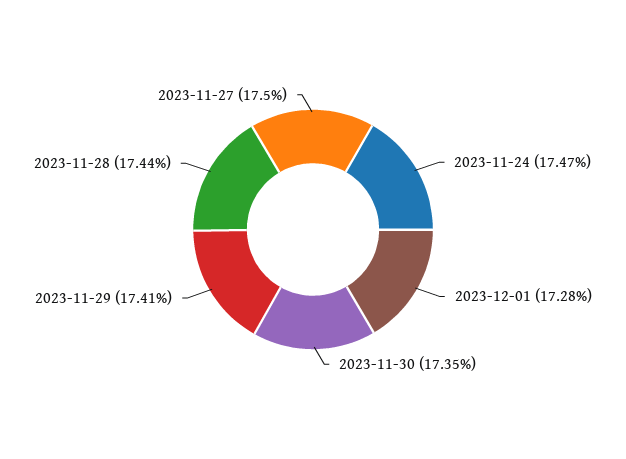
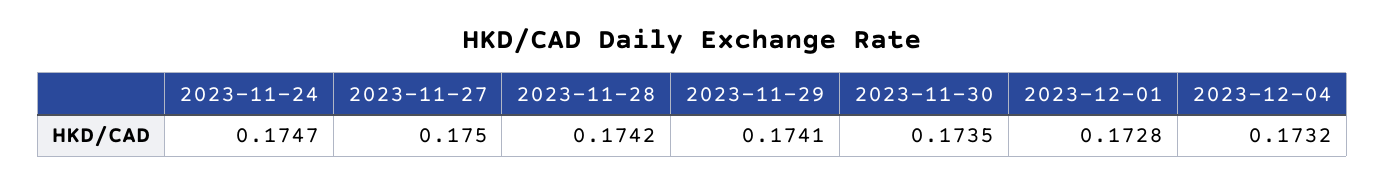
2023-11-28: 0.1744 -> 0.1742
2023-12-04: none -> 0.1732

